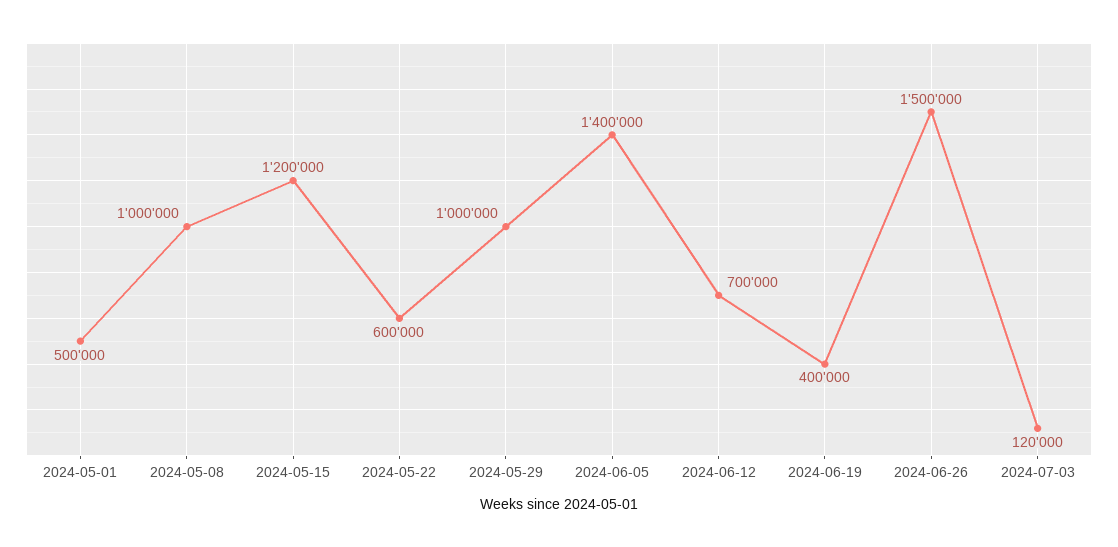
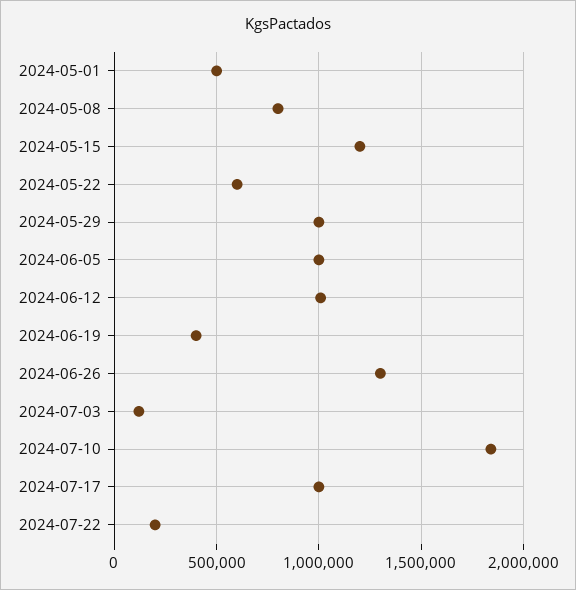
2024-05-08: 1000000 -> 800000
2024-06-05: 1400000 -> 1000000
2024-06-12: 700000 -> 1000000
2024-06-26: 1500000 -> 1300000
2024-07-10: none -> 1850000
2024-07-17: none -> 1000000
2024-07-22: none -> 200000

